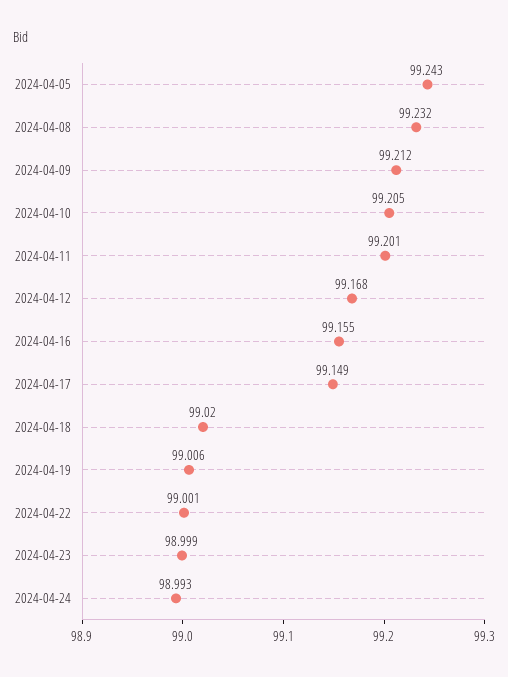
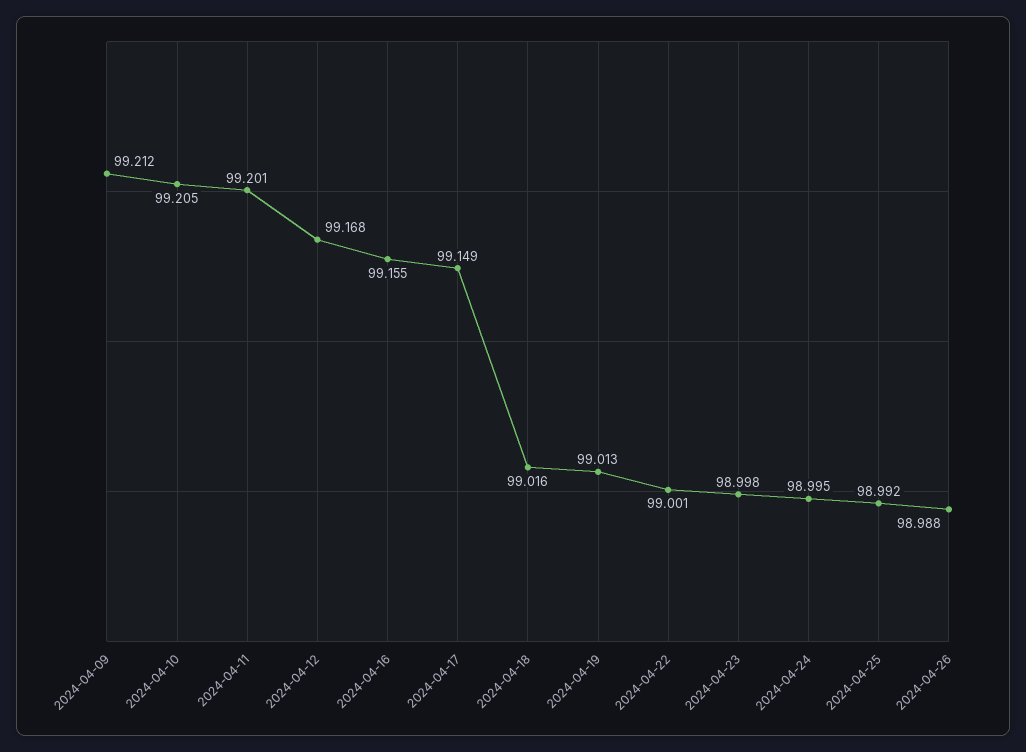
2024-04-05: 99.243 -> none
2024-04-08: 99.232 -> none
2024-04-18: 99.02 -> 99.016
2024-04-19: 99.006 -> 99.013
2024-04-23: 98.999 -> 98.998
2024-04-24: 98.993 -> 98.995
2024-04-25: none -> 98.992
2024-04-26: none -> 98.988

